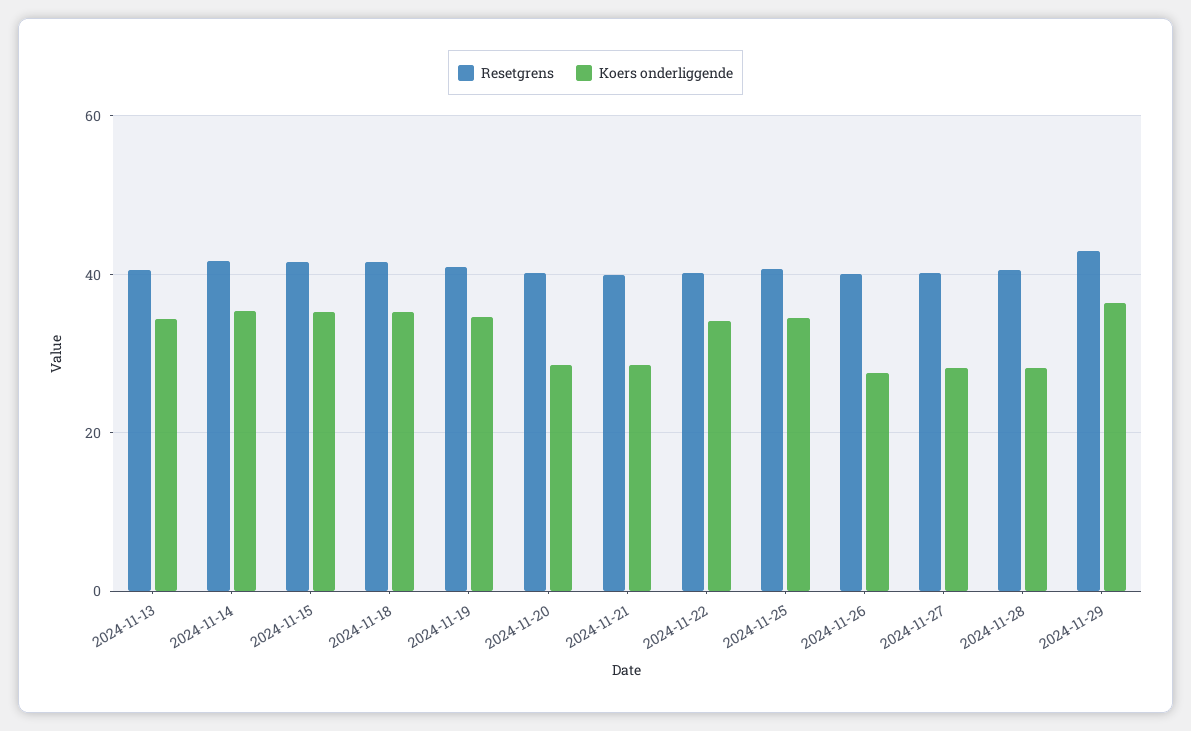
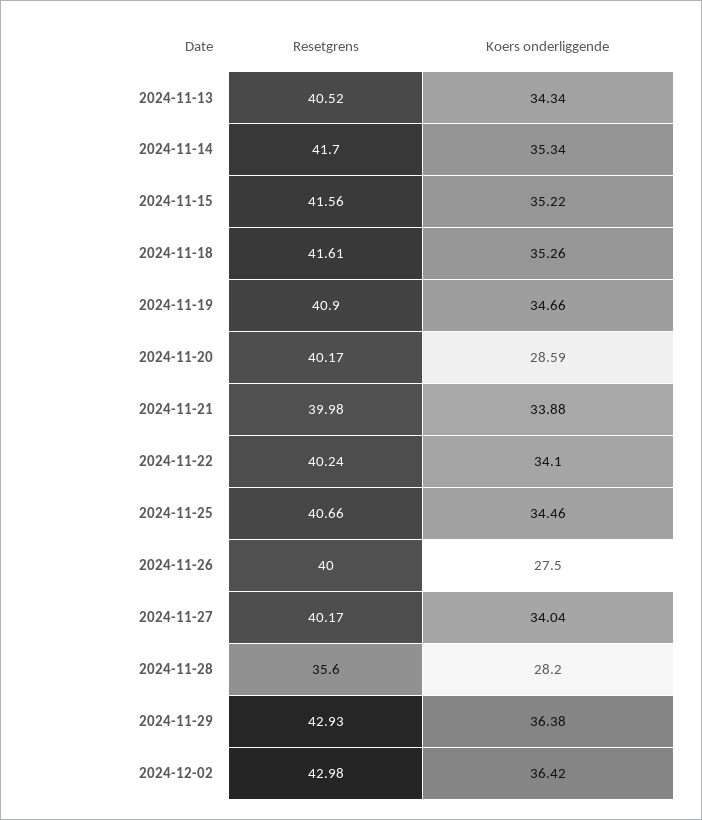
Koers onderliggende, 2024-11-21: 28 -> 33.88
Koers onderliggende, 2024-11-27: 28 -> 34.04
Resetgrens, 2024-11-28: 40 -> 35.6
Resetgrens, 2024-12-02: none -> 42.98
Koers onderliggende, 2024-12-02: none -> 36.42

